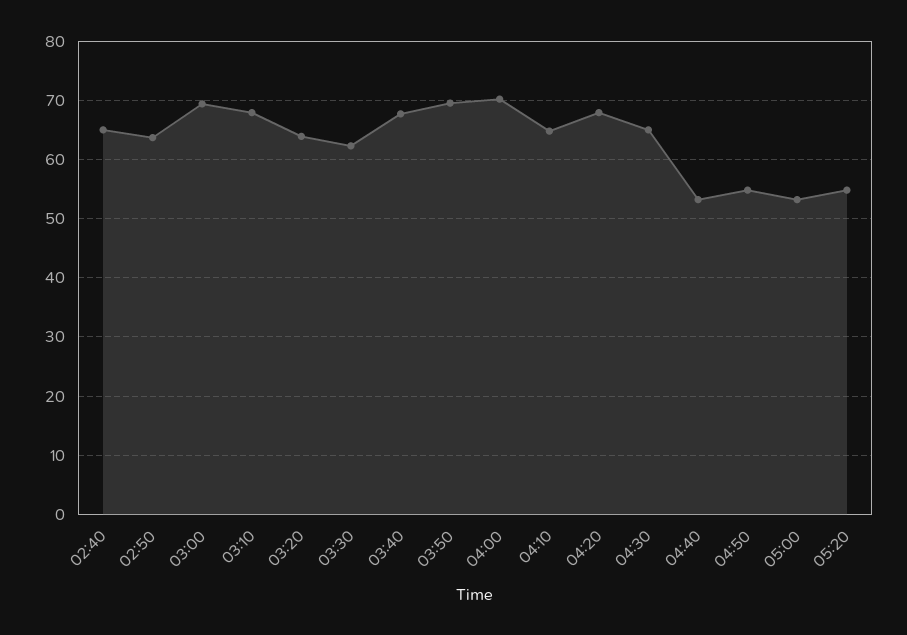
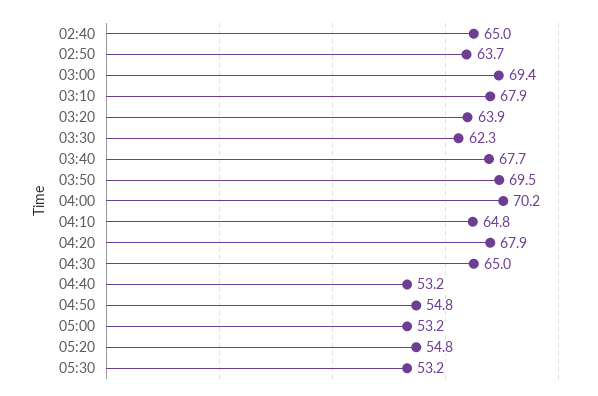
05:30: none -> 53.2

